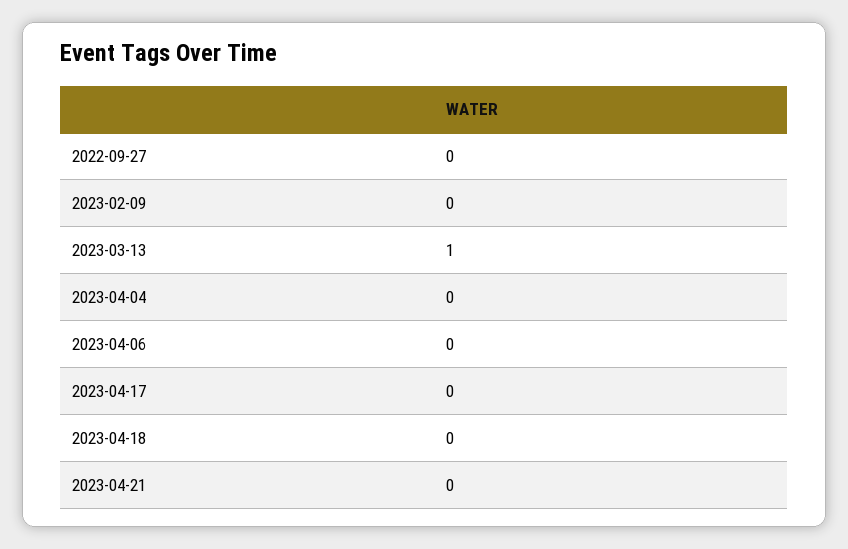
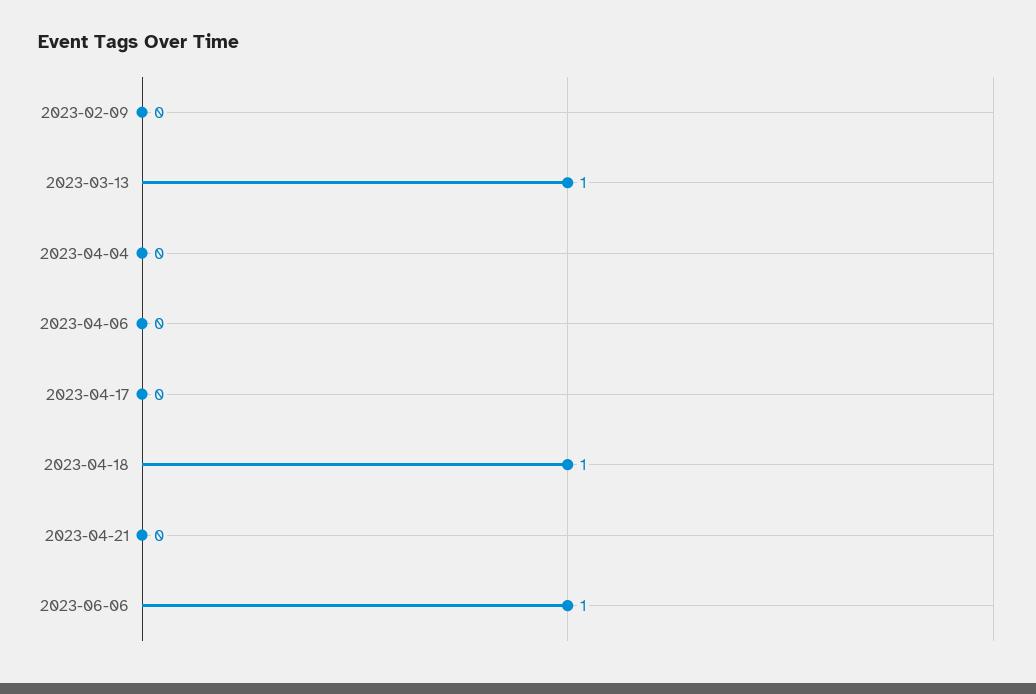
2022-09-27: 0 -> none
2023-04-18: 0 -> 1
2023-06-06: none -> 1

